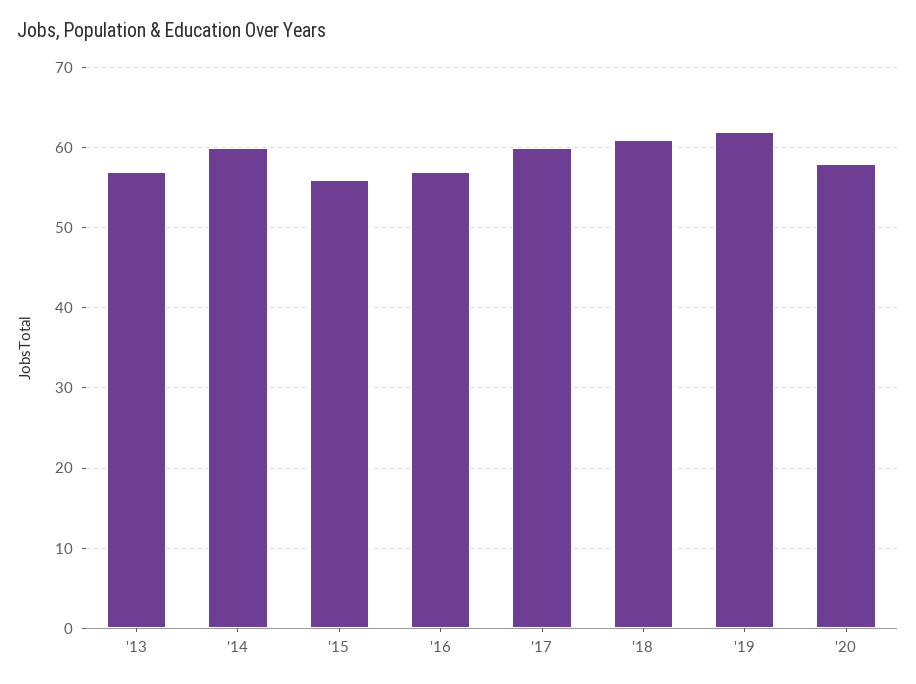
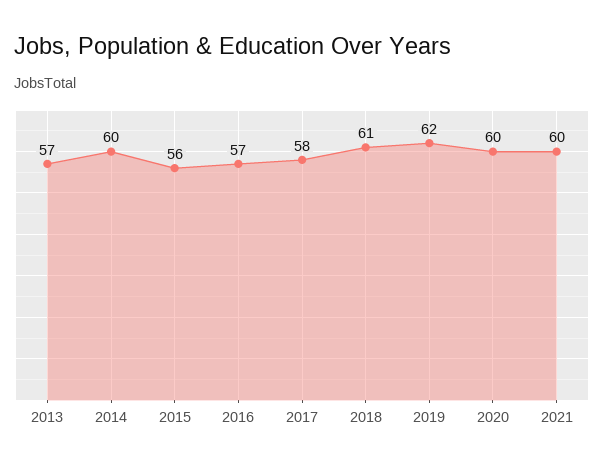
'17: 60 -> 58
'20: 58 -> 60
2021: none -> 60

